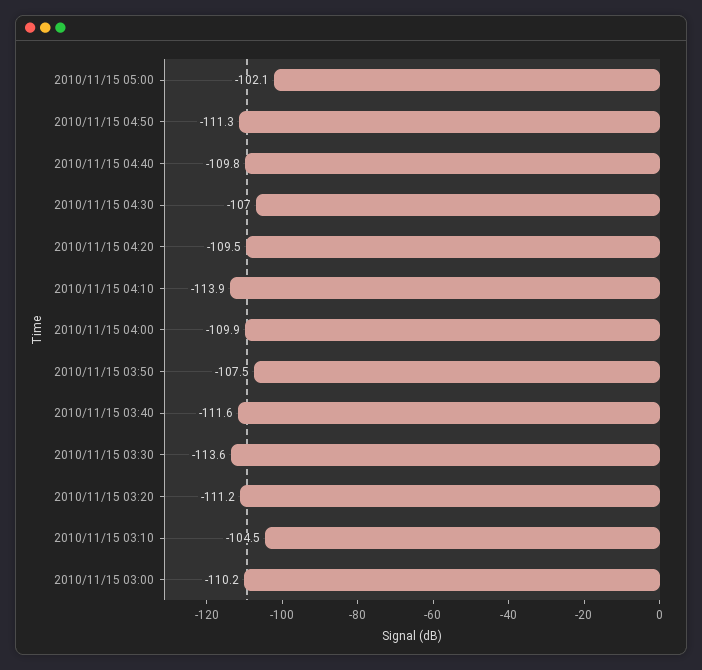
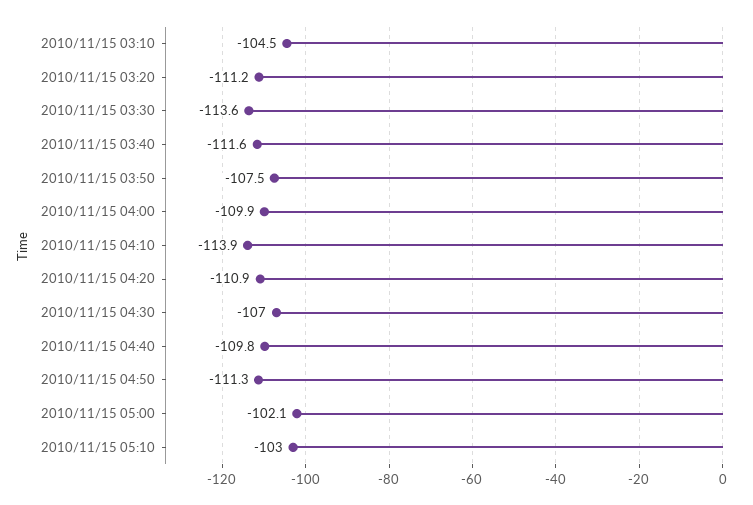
2010/11/15 04:20: -109.5 -> -110.9
2010/11/15 03:00: -110.2 -> none
2010/11/15 05:10: none -> -103

